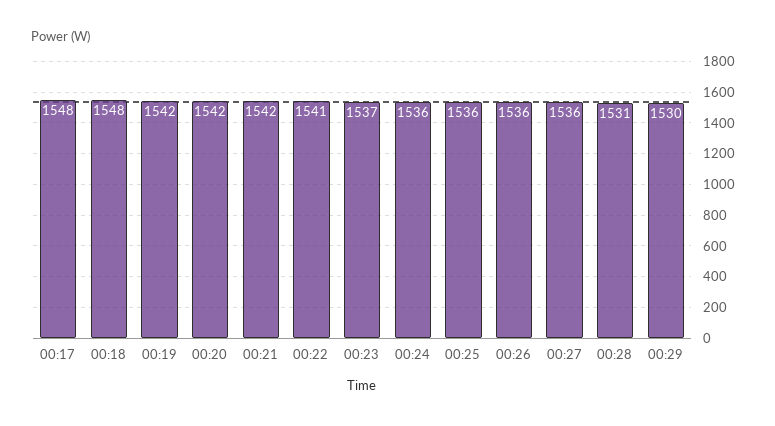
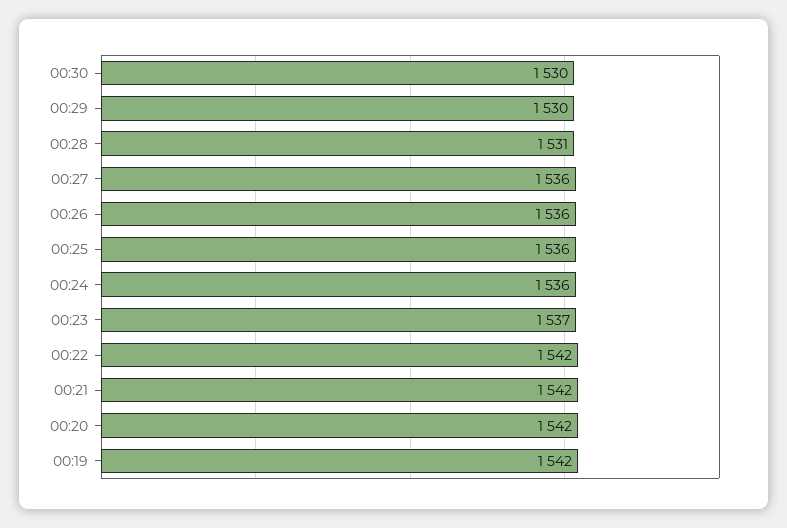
00:17: 1548 -> none
00:18: 1548 -> none
00:22: 1541 -> 1542
00:30: none -> 1530

